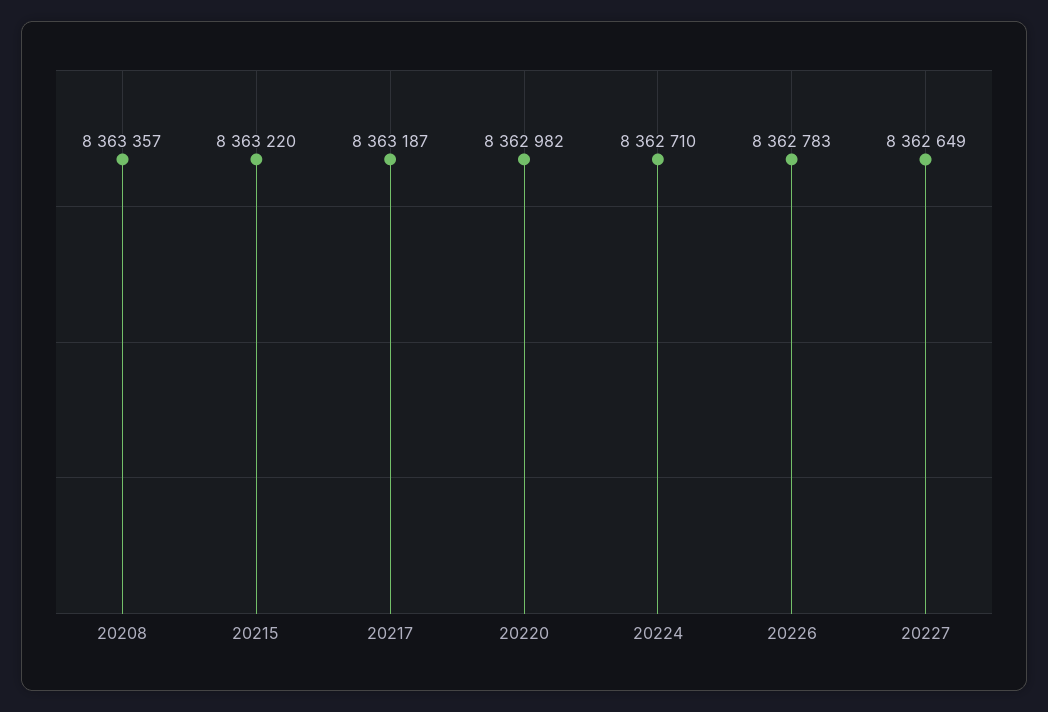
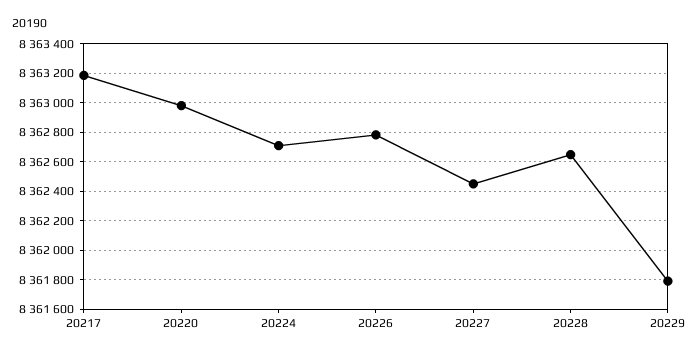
20208: 8363357 -> none
20215: 8363220 -> none
20227: 8362649 -> 8362450
20228: none -> 8362650
20229: none -> 8361800

